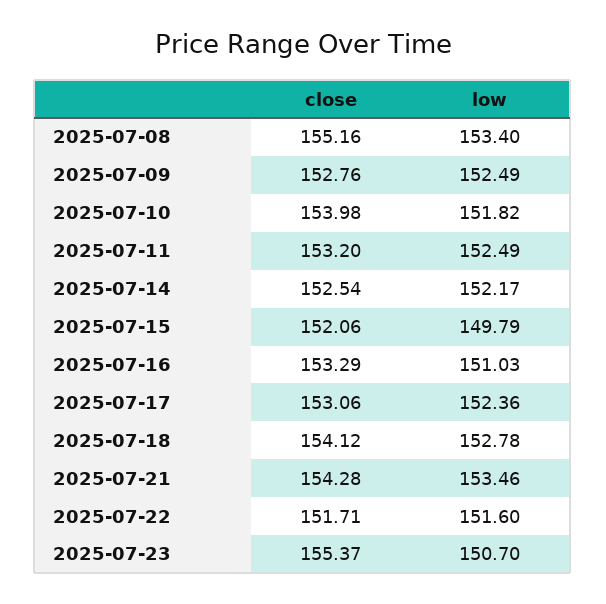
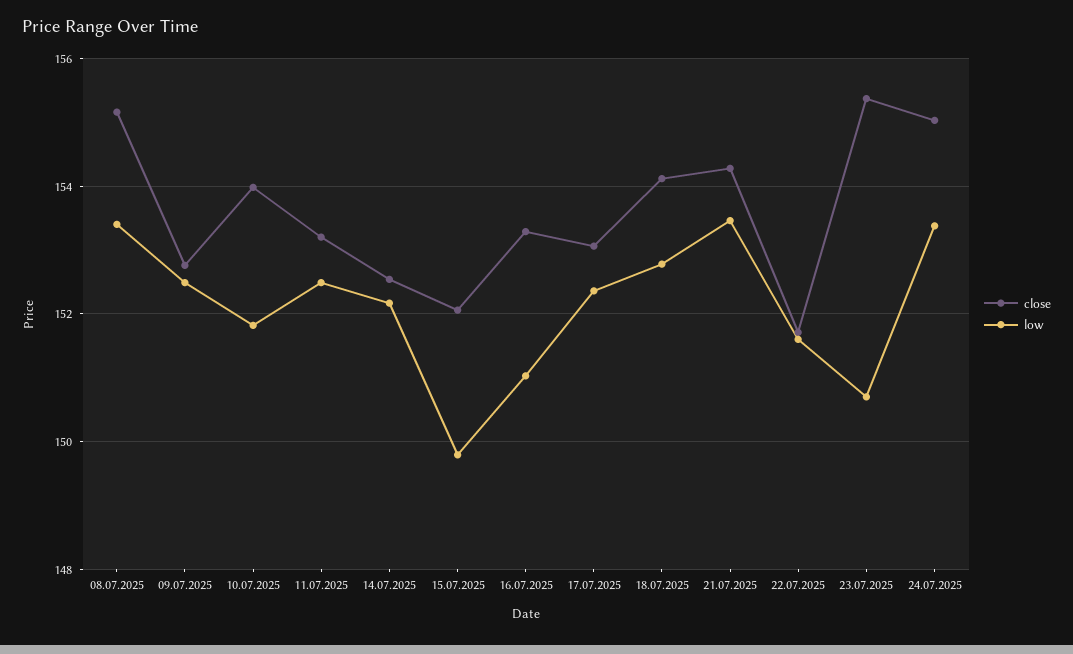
close, 24.07.2025: none -> 155
low, 24.07.2025: none -> 153.4

